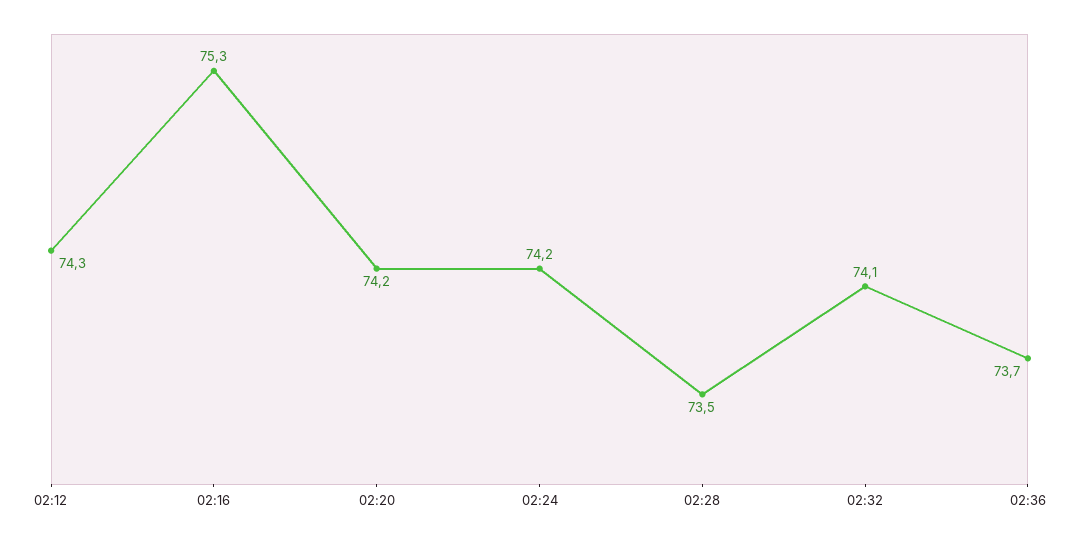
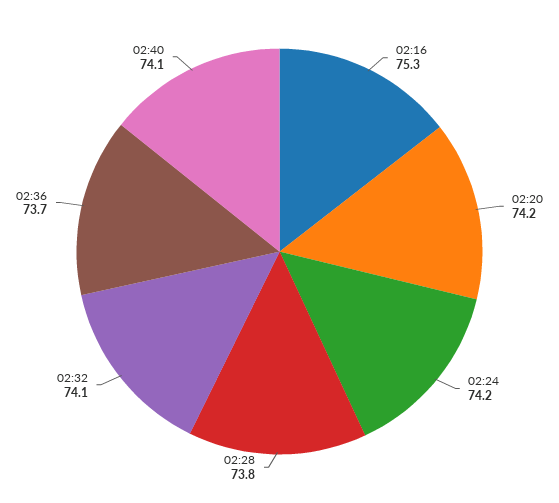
02:12: 74.3 -> none
02:28: 73.5 -> 73.8
02:40: none -> 74.1

